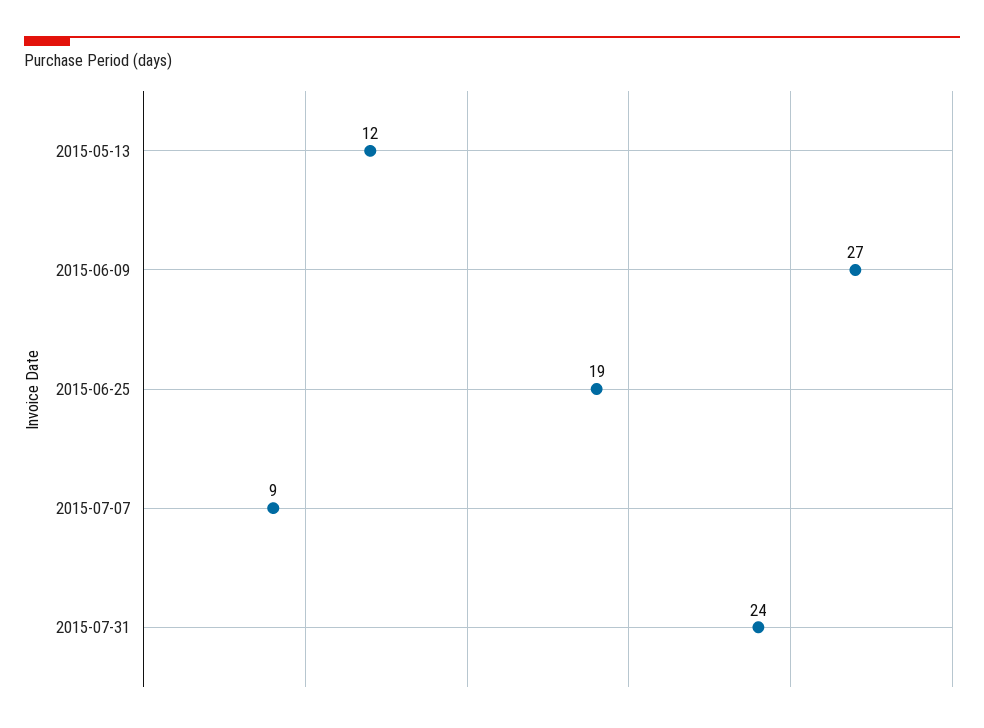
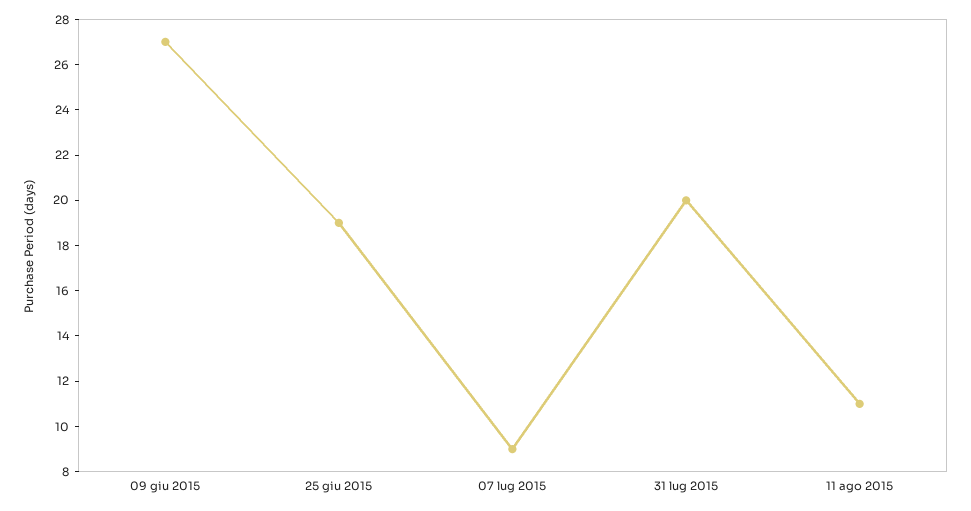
2015-05-13: 12 -> none
2015-07-31: 24 -> 20
11 ago 2015: none -> 11

